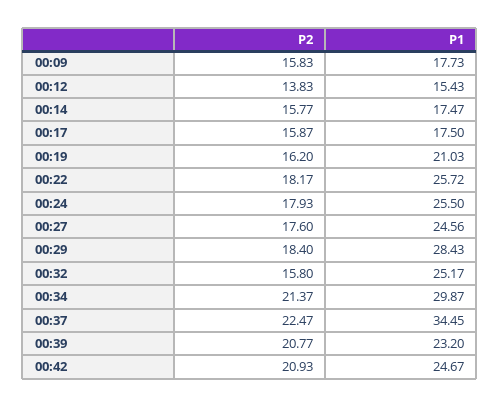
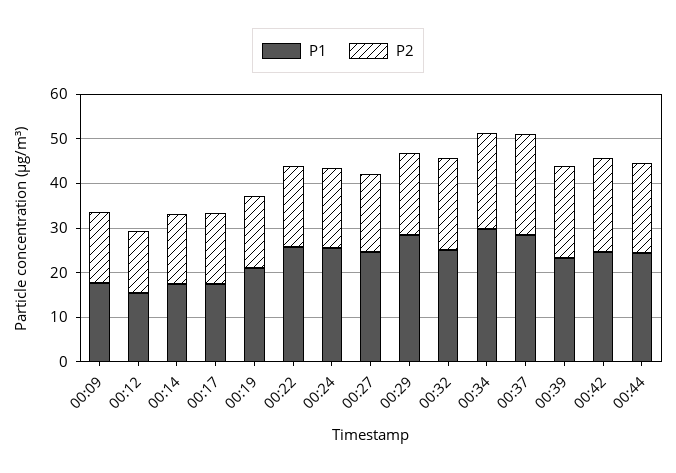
P2, 00:32: 15.8 -> 20
P1, 00:37: 34.45 -> 28
P1, 00:44: none -> 24
P2, 00:44: none -> 20

